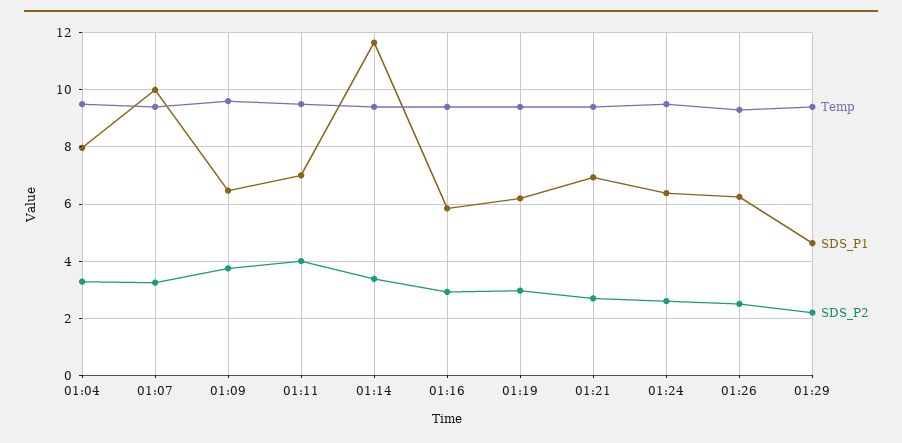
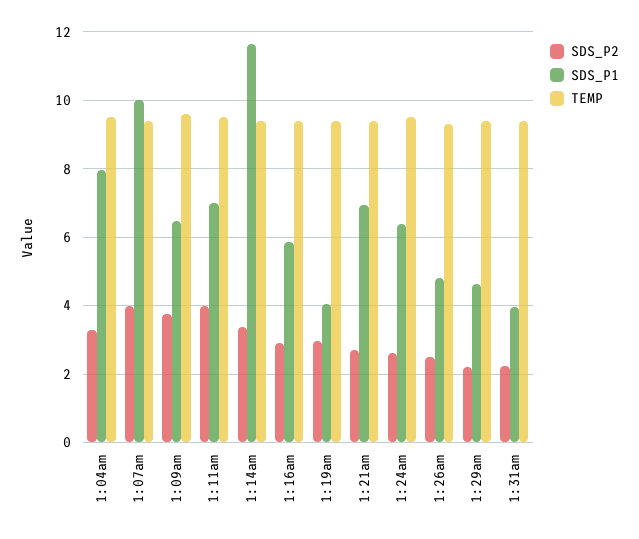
SDS_P2, 01:07: 3.25 -> 4
SDS_P1, 01:19: 6.25 -> 4
SDS_P1, 01:26: 6.25 -> 4.8
SDS_P2, 1:31am: none -> 2.2
SDS_P1, 1:31am: none -> 4
Temp, 1:31am: none -> 9.4

